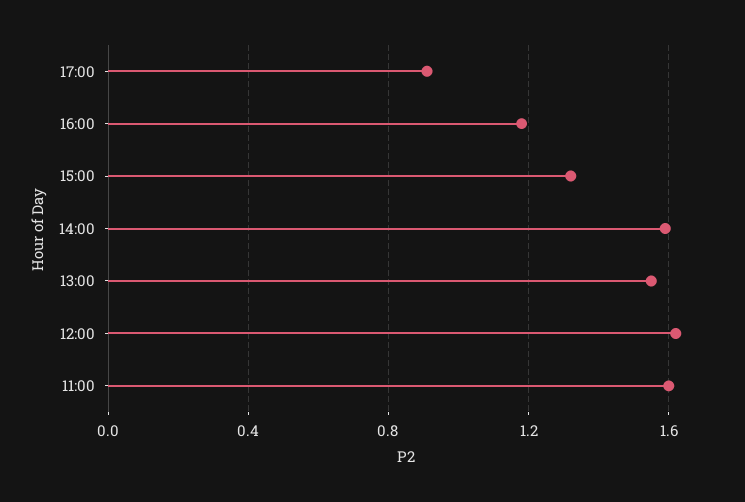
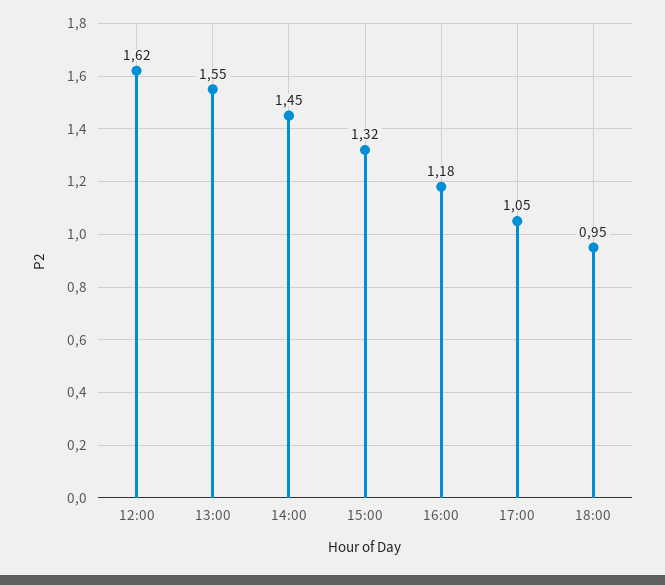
17:00: 0.9 -> 1.05
14:00: 1.6 -> 1.45
11:00: 1.6 -> none
18:00: none -> 0.95

